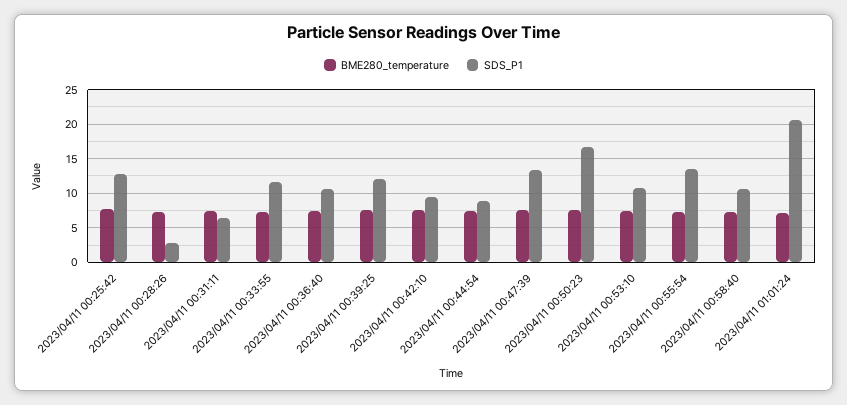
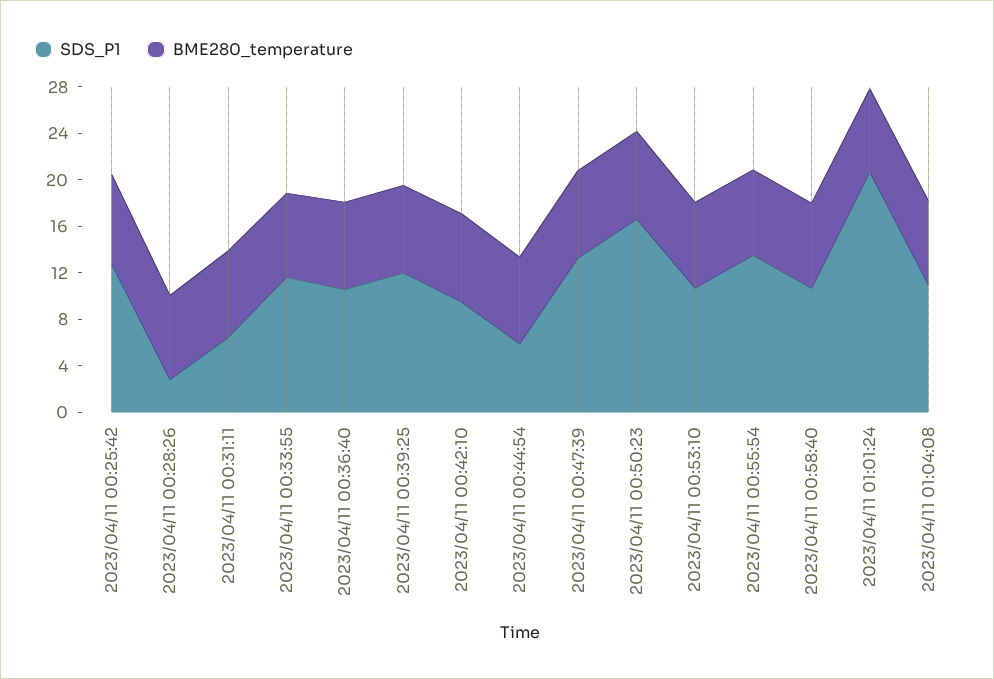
SDS_P1, 2023/04/11 00:44:54: 9 -> 6
SDS_P1, 2023/04/11 01:04:08: none -> 11
BME280_temperature, 2023/04/11 01:04:08: none -> 7

